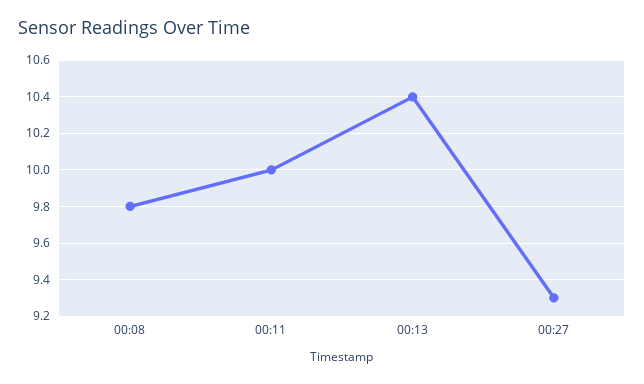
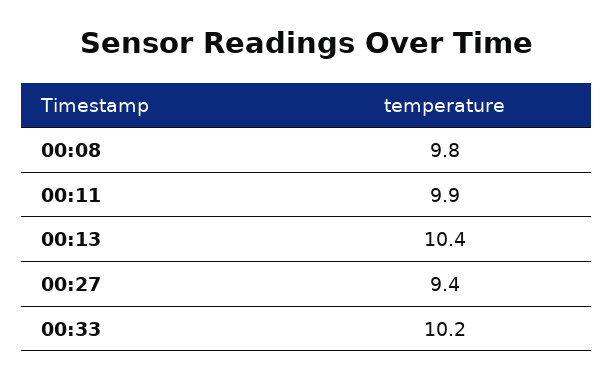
00:11: 10 -> 9.9
00:27: 9.3 -> 9.4
00:33: none -> 10.2

